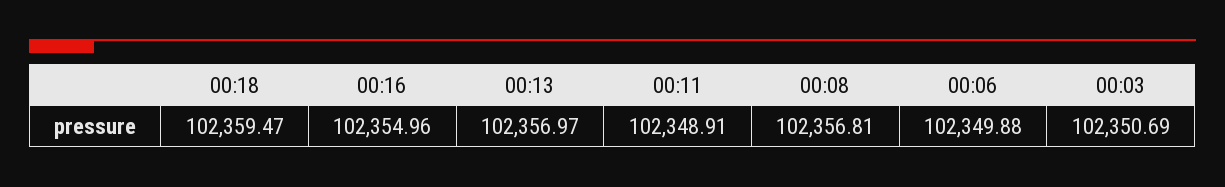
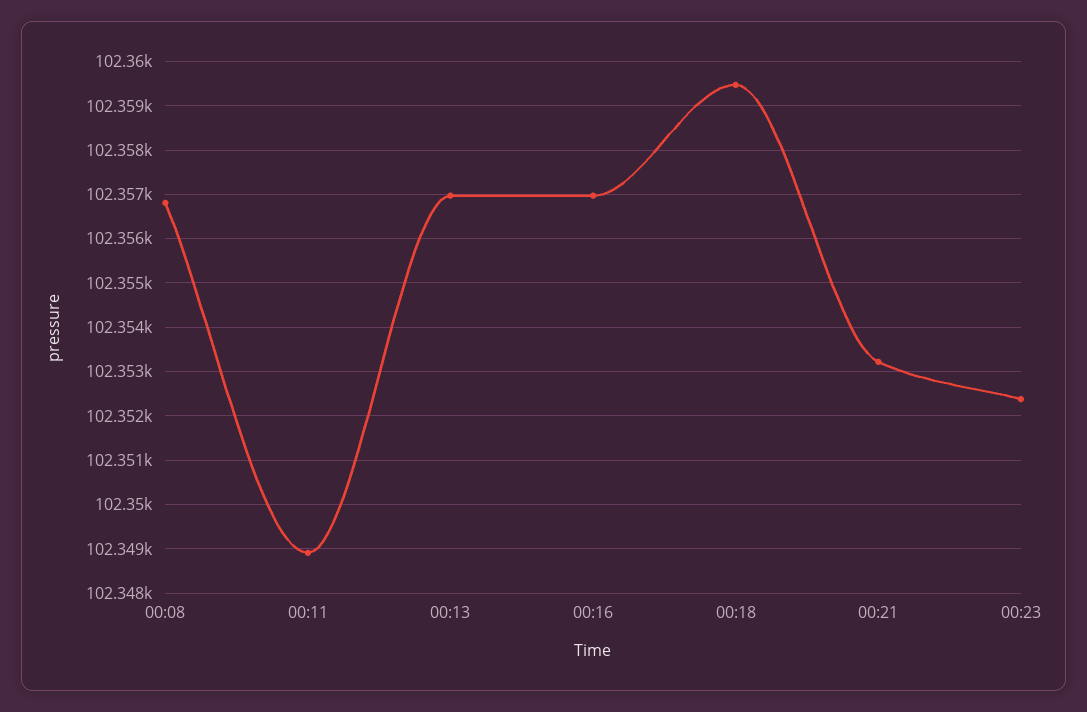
00:16: 102354.96 -> 102357
00:06: 102349.88 -> none
00:03: 102350.69 -> none
00:21: none -> 102353.2
00:23: none -> 102352.4

